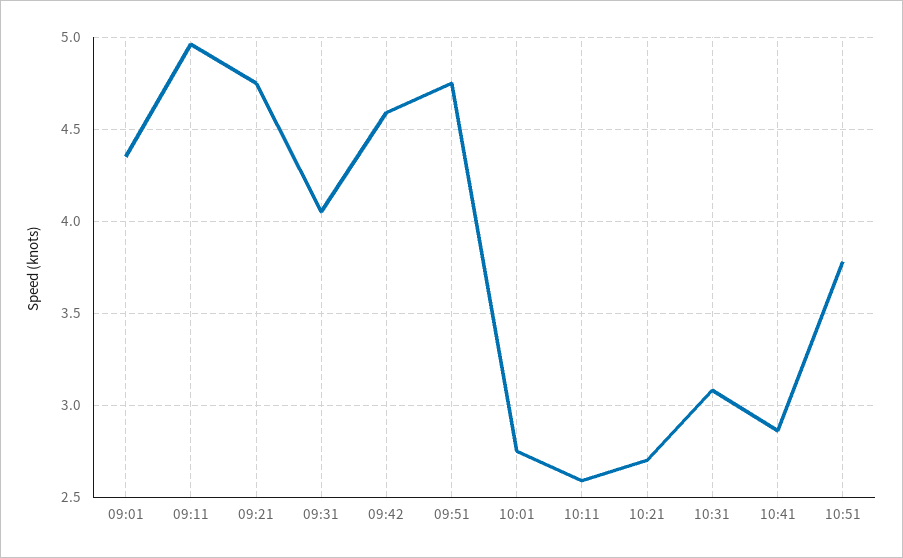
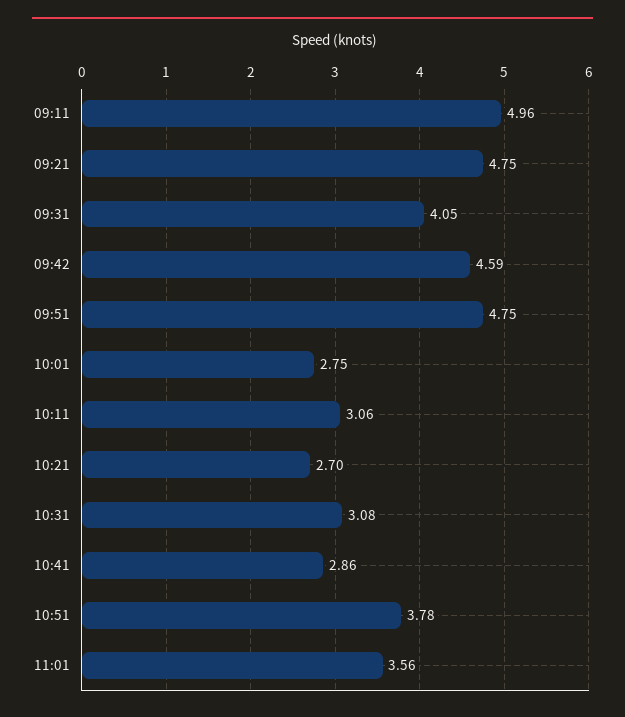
09:01: 4.35 -> none
10:11: 2.6 -> 3.06
11:01: none -> 3.56

